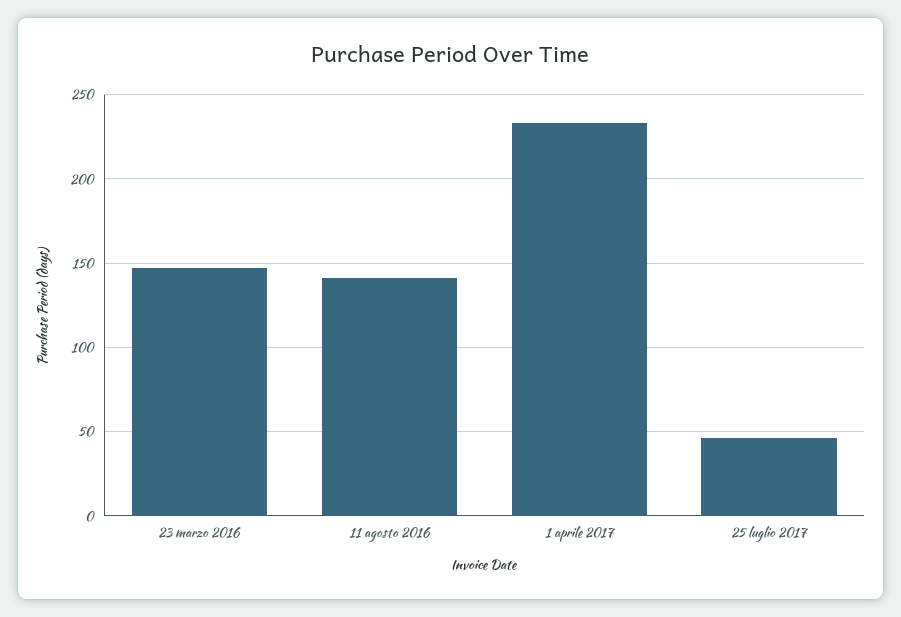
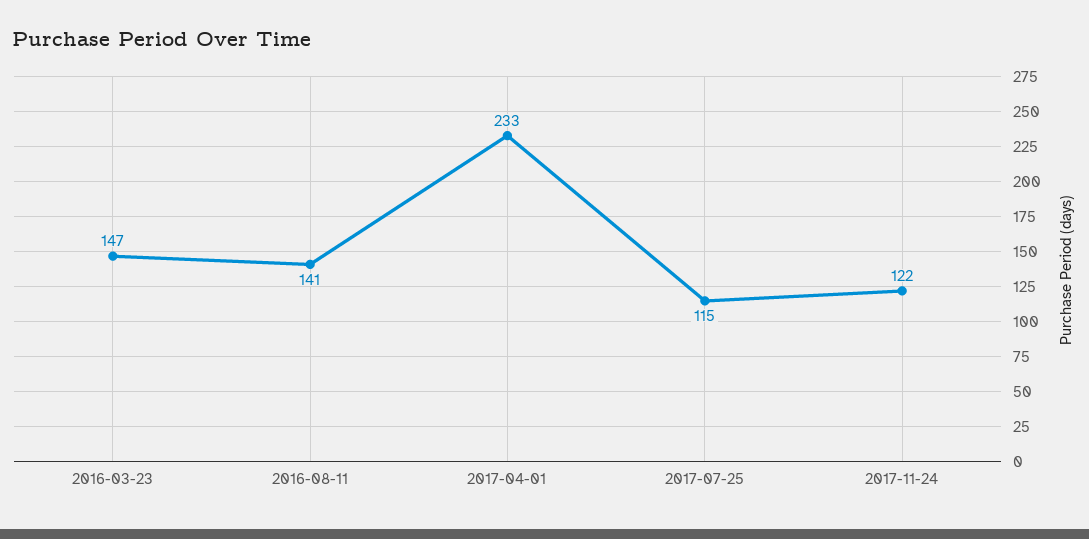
25 luglio 2017: 45 -> 115
2017-11-24: none -> 122

